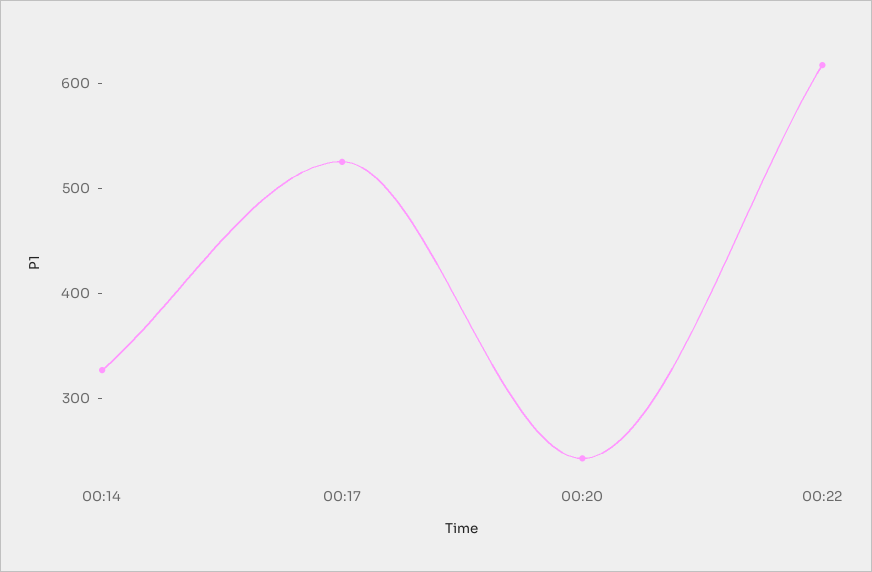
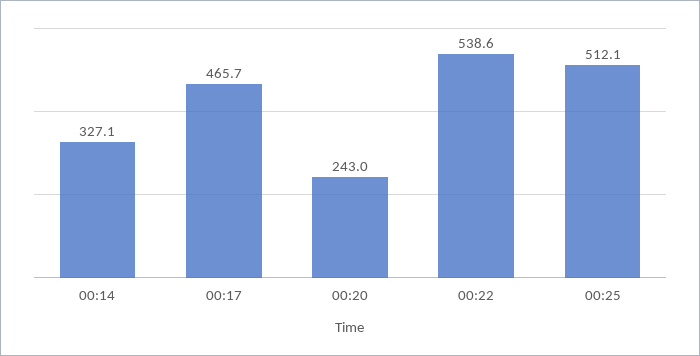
00:17: 520 -> 465.7
00:22: 620 -> 538.6
00:25: none -> 512.1

